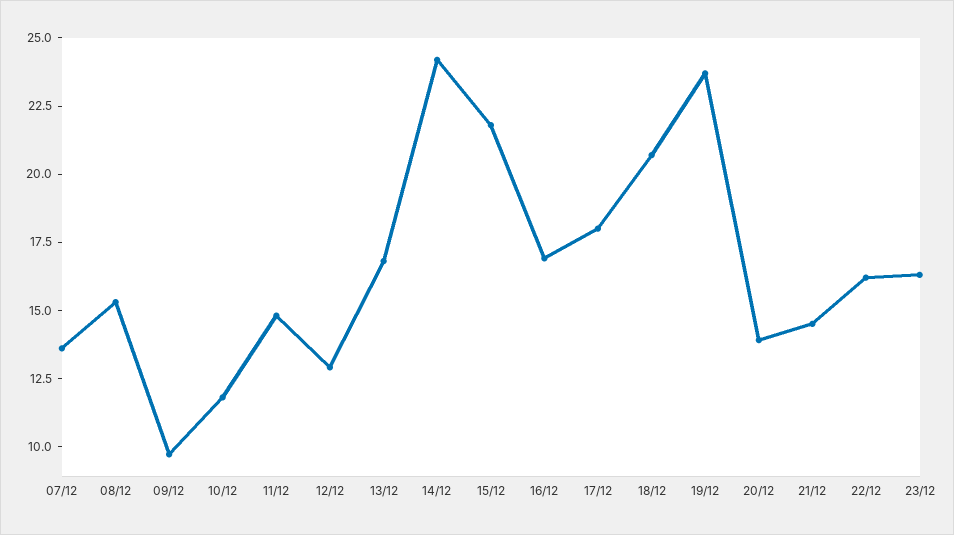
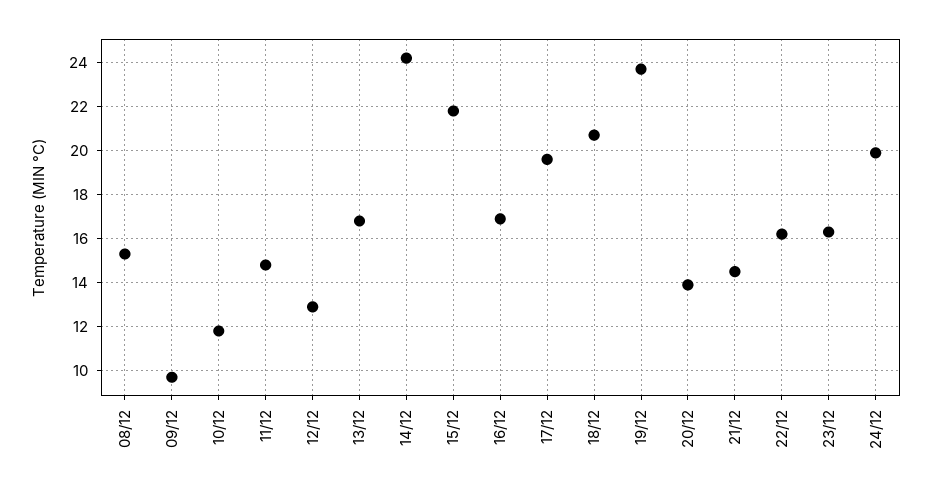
07/12: 13.5 -> none
17/12: 18 -> 19.5
24/12: none -> 20

